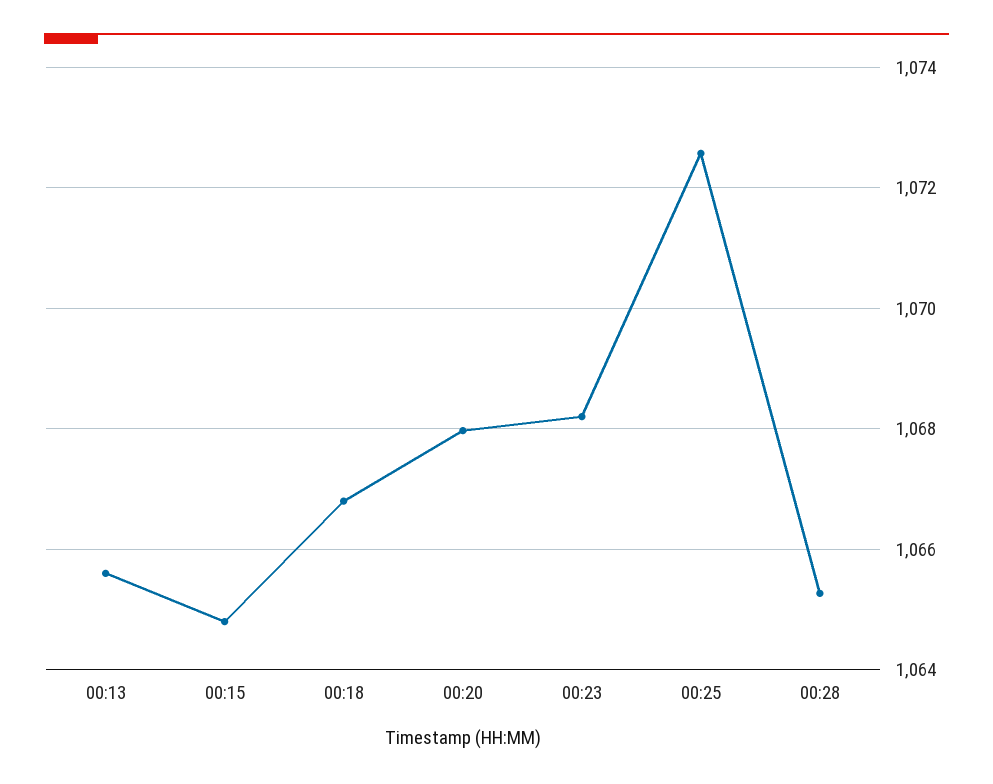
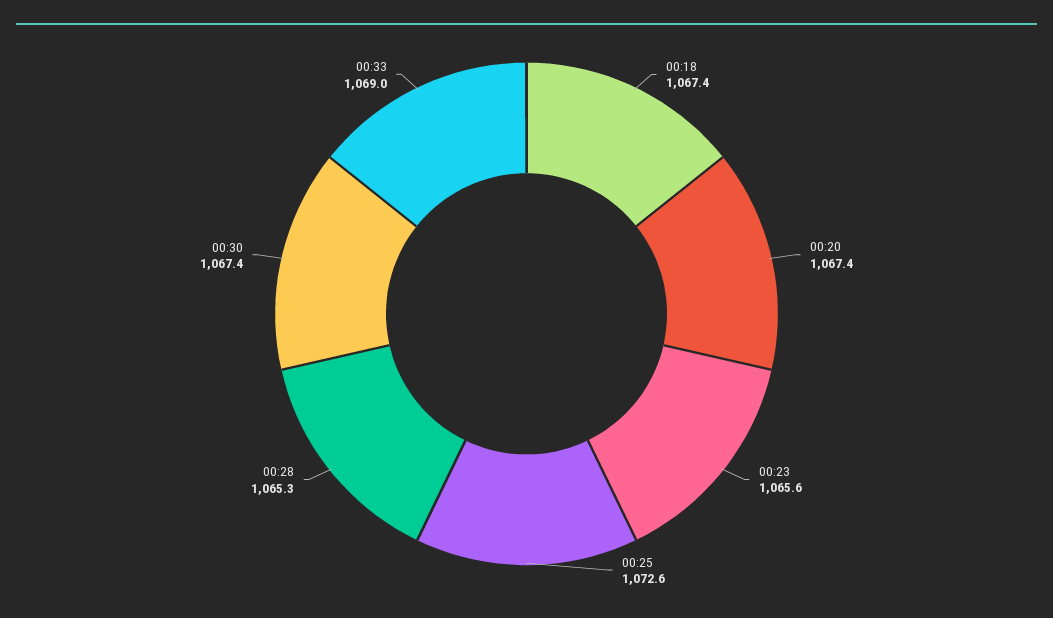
00:13: 1065.6 -> none
00:15: 1064.8 -> none
00:18: 1066.8 -> 1067.4
00:20: 1068 -> 1067.4
00:23: 1068.2 -> 1065.6
00:30: none -> 1067.4
00:33: none -> 1069

